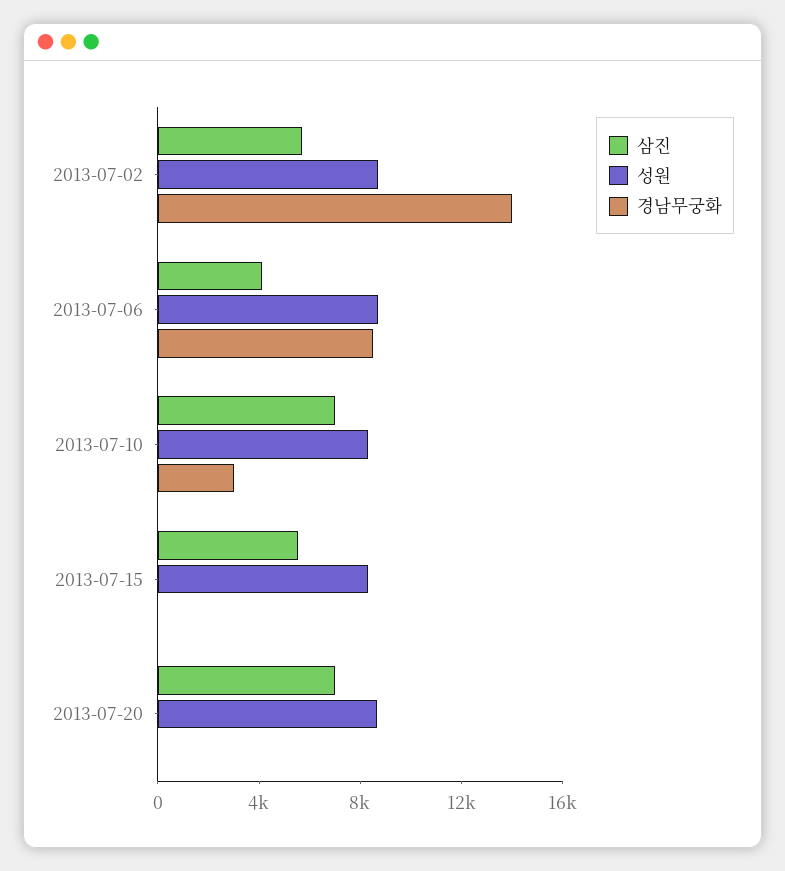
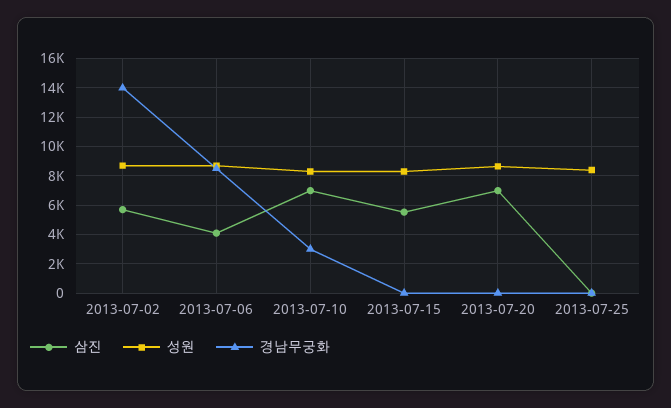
삼진, 2013-07-25: none -> 0
성원, 2013-07-25: none -> 8500
경남무궁화, 2013-07-25: none -> 0

